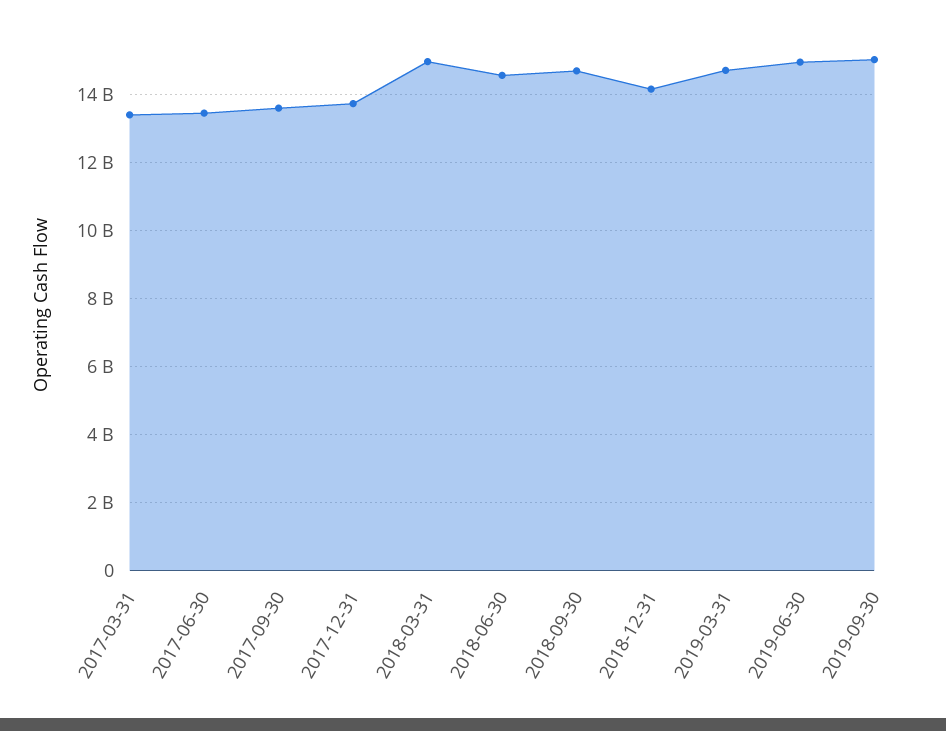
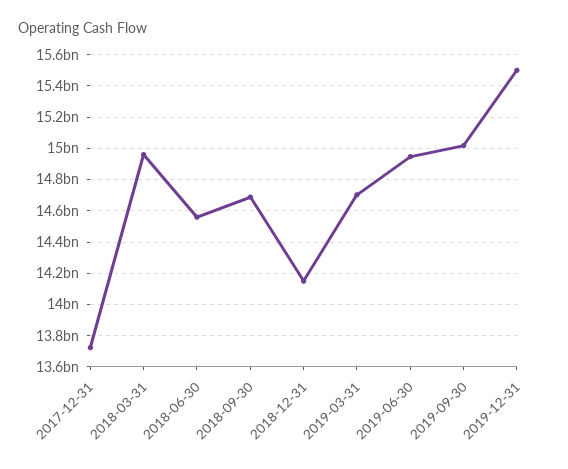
2017-03-31: 13400000000 -> none
2017-06-30: 13400000000 -> none
2017-09-30: 13600000000 -> none
2019-12-31: none -> 15500000000

